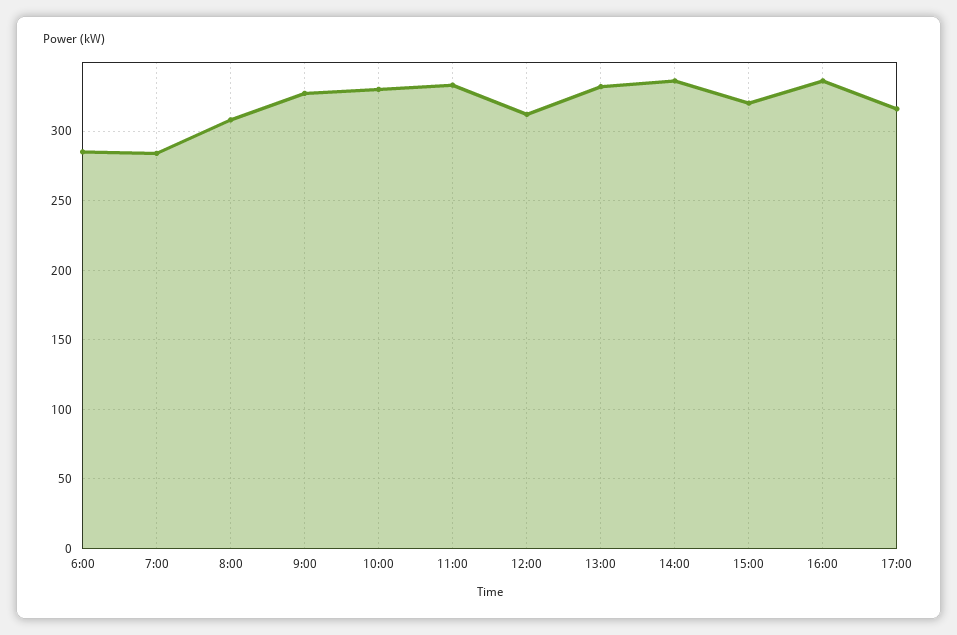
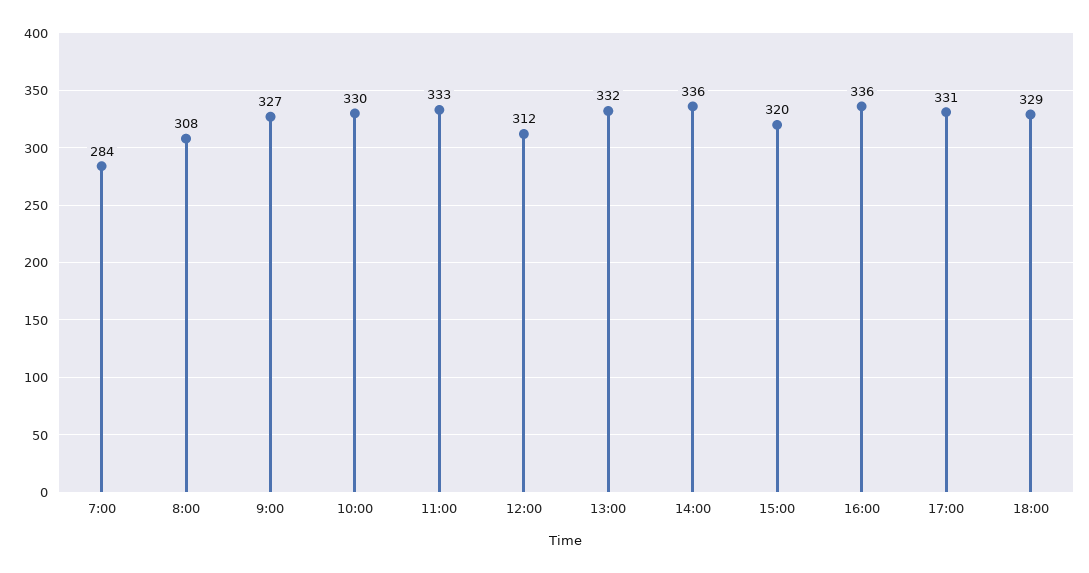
6:00: 285 -> none
17:00: 315 -> 331
18:00: none -> 329

